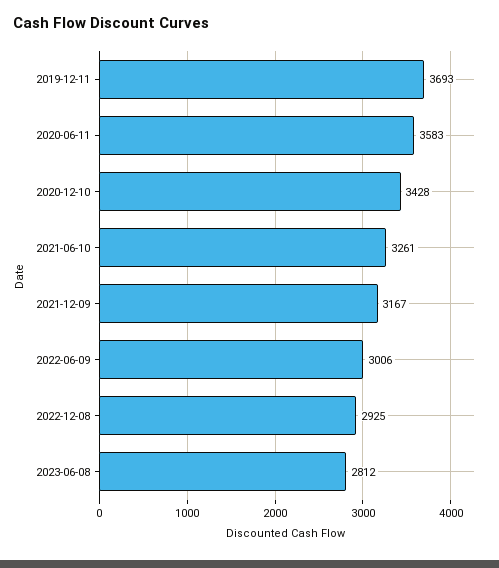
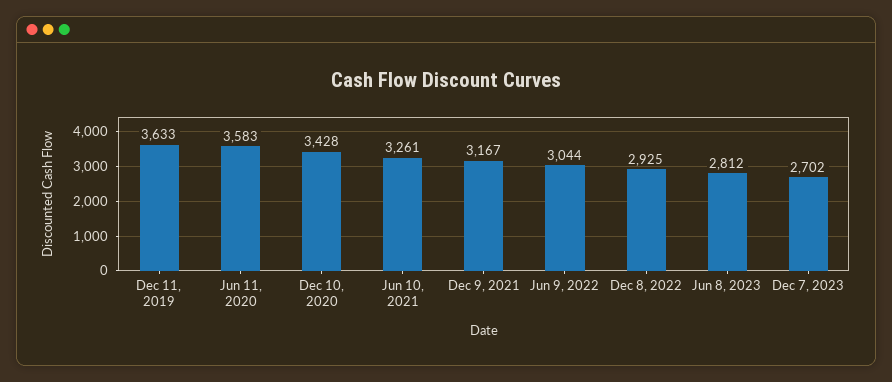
2019-12-11: 3693 -> 3633
2022-06-09: 3006 -> 3044
Dec 7, 2023: none -> 2702

